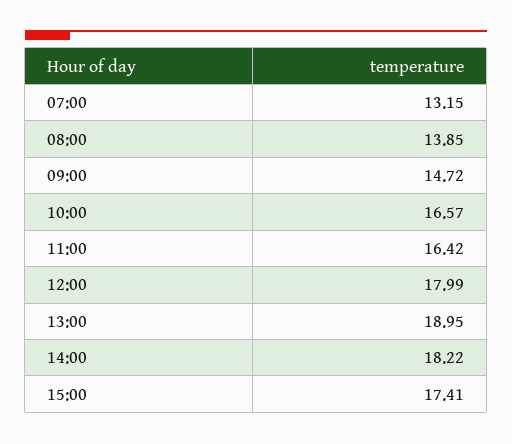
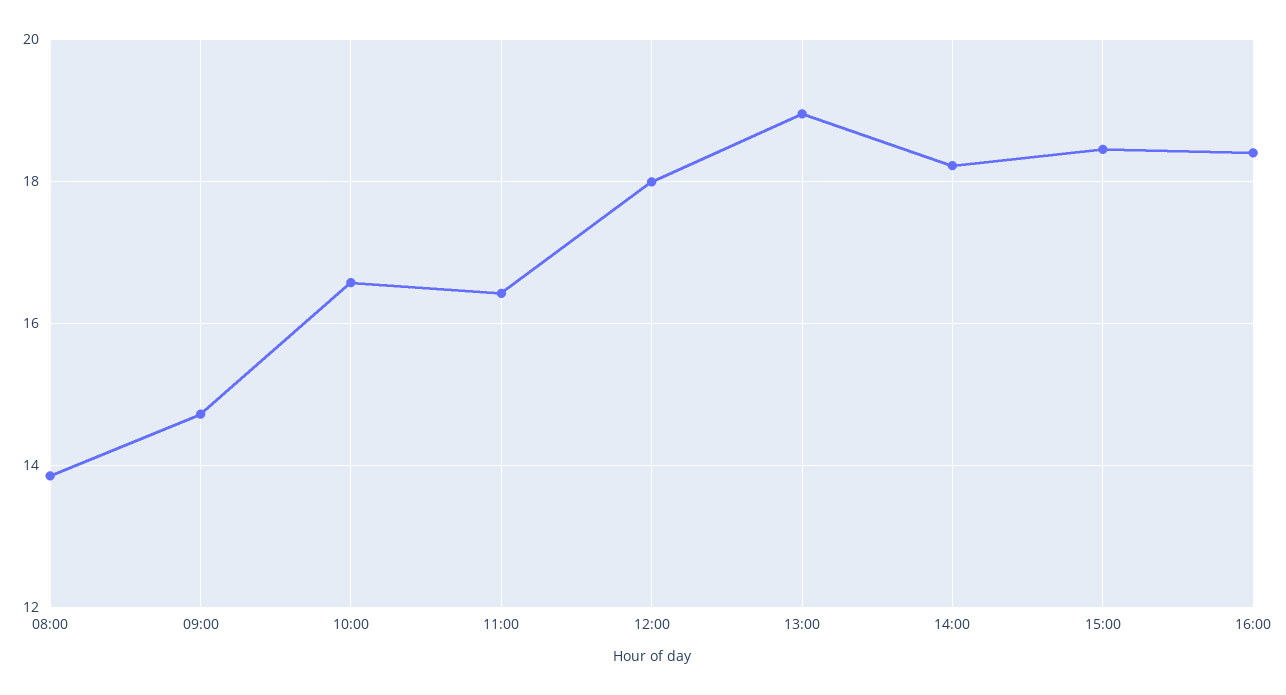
07:00: 13.15 -> none
15:00: 17.41 -> 18.4
16:00: none -> 18.4

